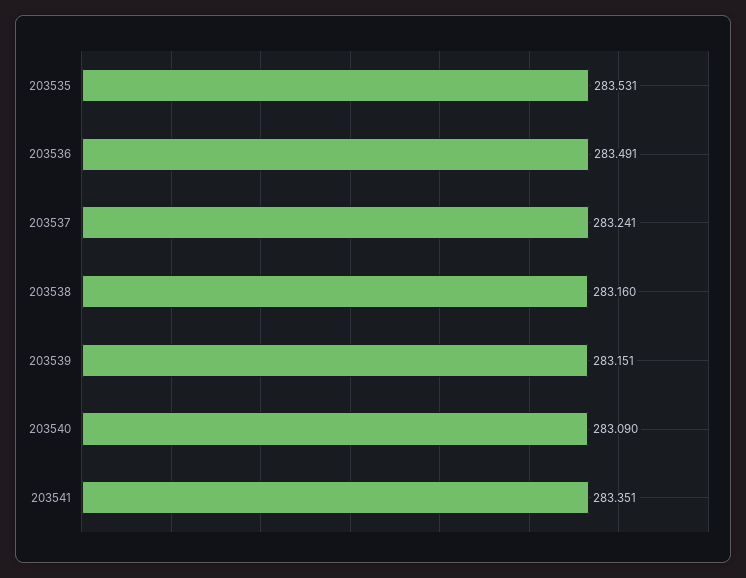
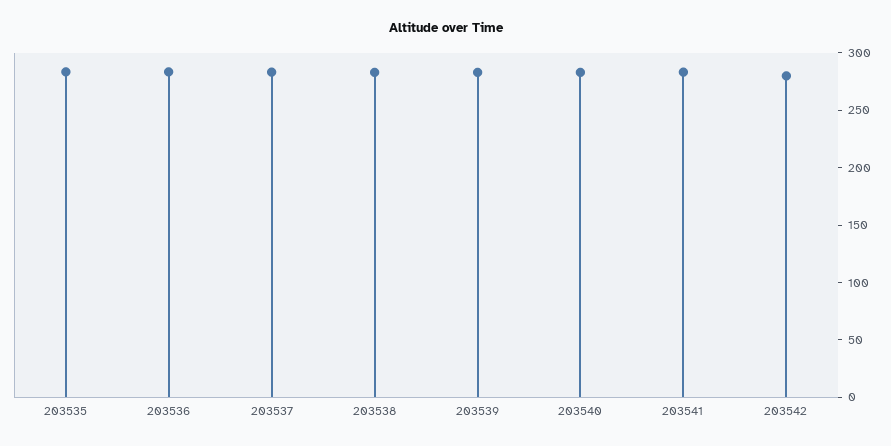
203542: none -> 280

